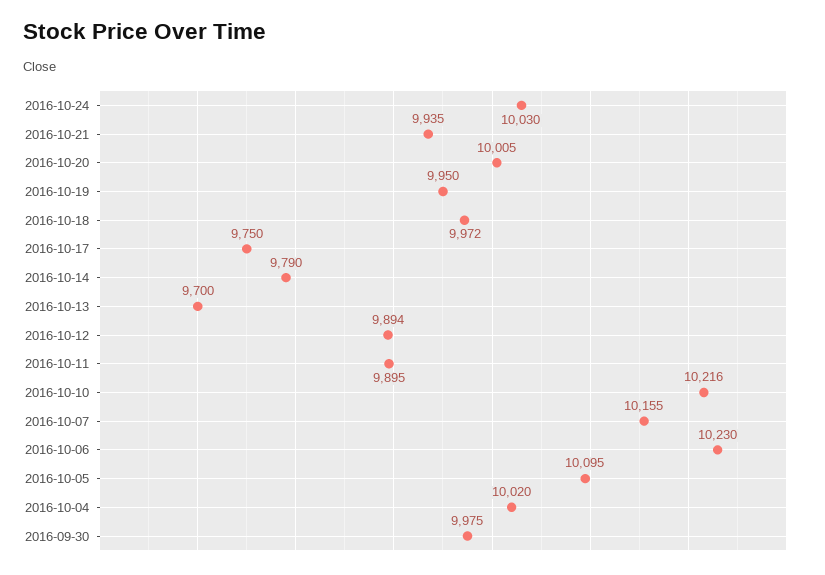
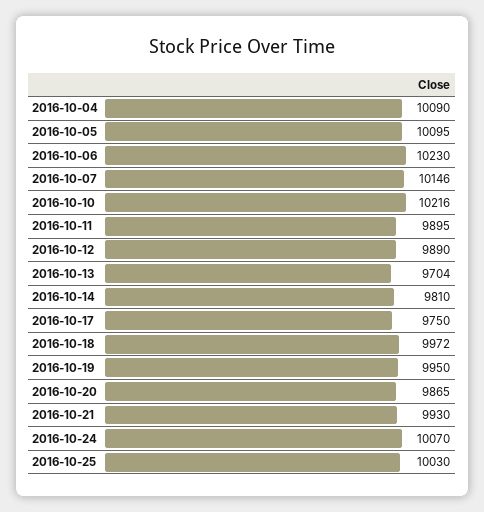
2016-10-24: 10030 -> 10070
2016-10-21: 9935 -> 9930
2016-10-20: 10005 -> 9865
2016-10-14: 9790 -> 9810
2016-10-13: 9700 -> 9704
2016-10-12: 9894 -> 9890
2016-10-07: 10155 -> 10146
2016-10-04: 10020 -> 10090
2016-09-30: 9975 -> none
2016-10-25: none -> 10030

